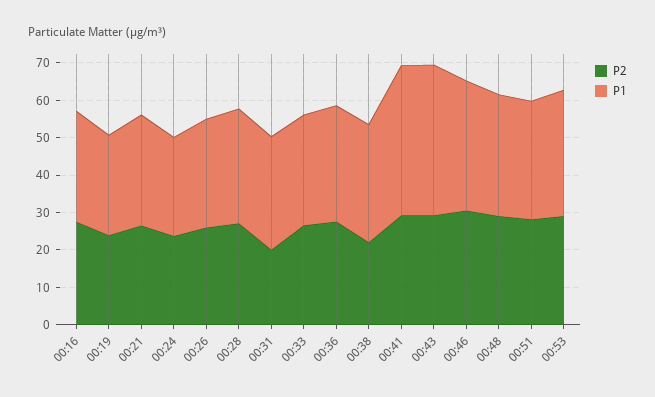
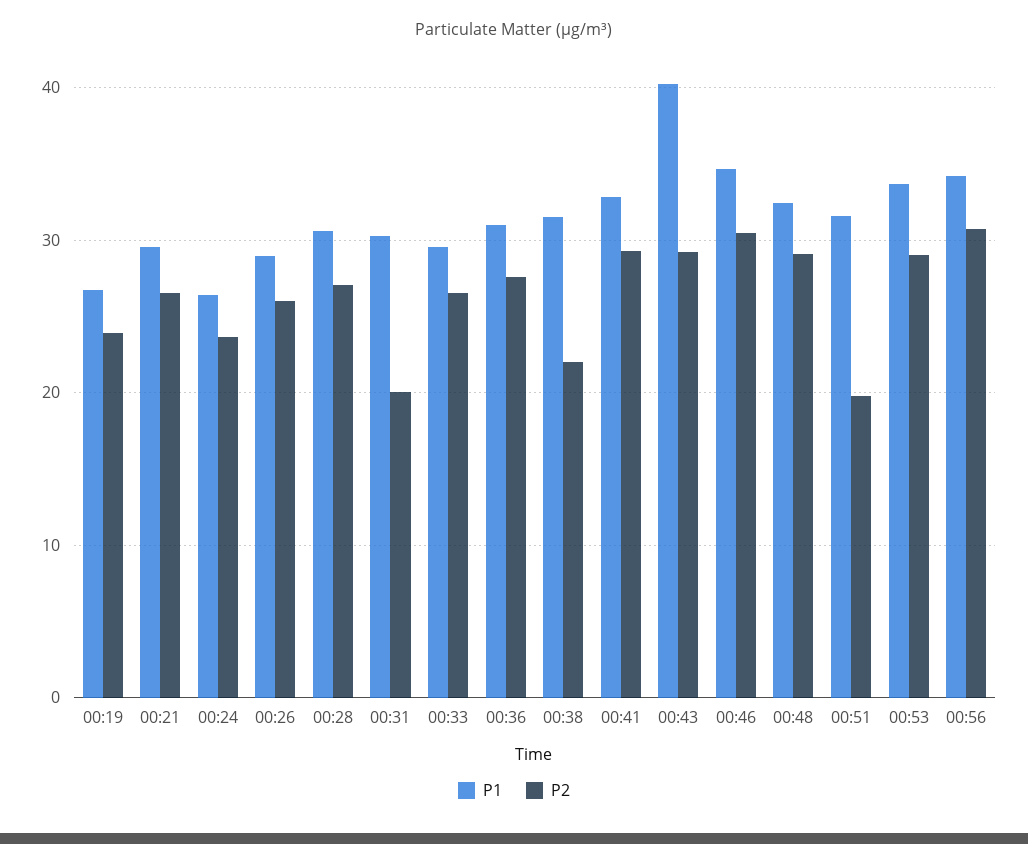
P2, 00:16: 27.5 -> none
P1, 00:16: 30 -> none
P1, 00:41: 40 -> 33
P2, 00:51: 27.5 -> 20
P1, 00:56: none -> 34
P2, 00:56: none -> 31

